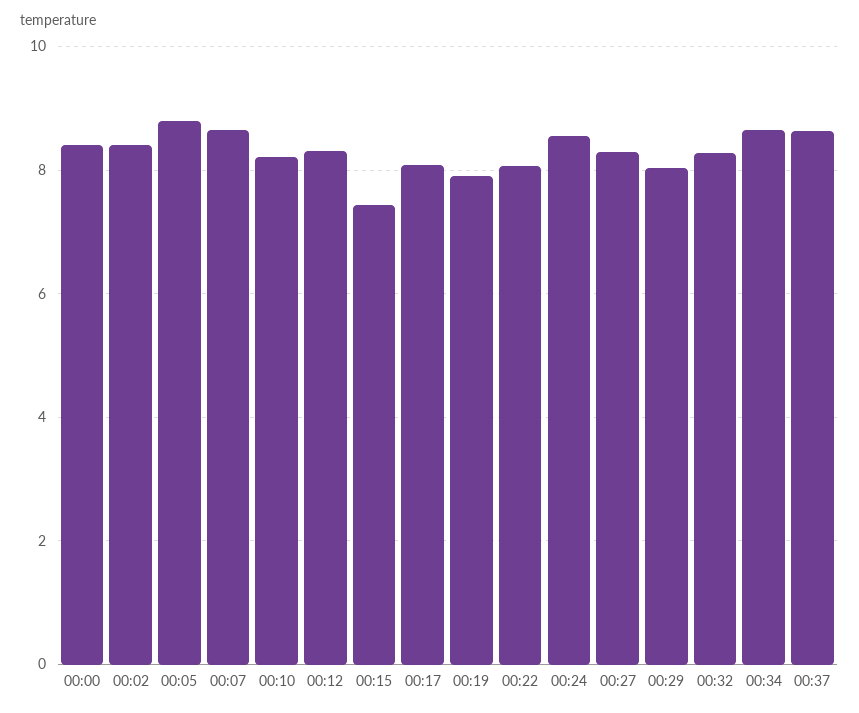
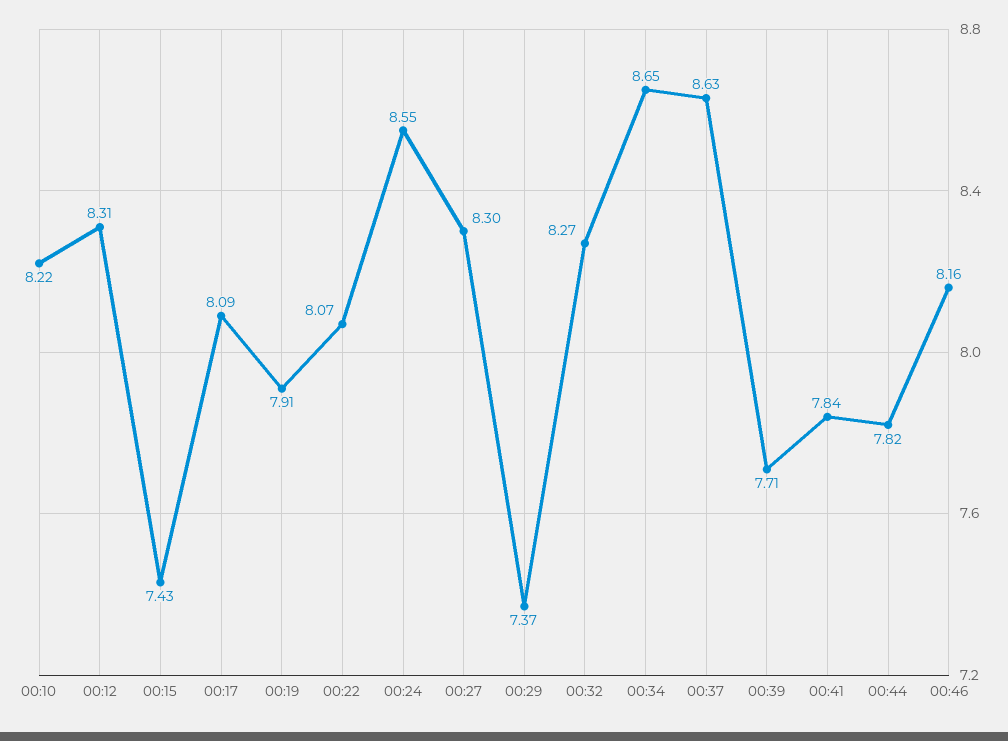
00:00: 8.4 -> none
00:02: 8.4 -> none
00:05: 8.8 -> none
00:07: 8.6 -> none
00:29: 8 -> 7.37
00:39: none -> 7.71
00:41: none -> 7.84
00:44: none -> 7.82
00:46: none -> 8.16

